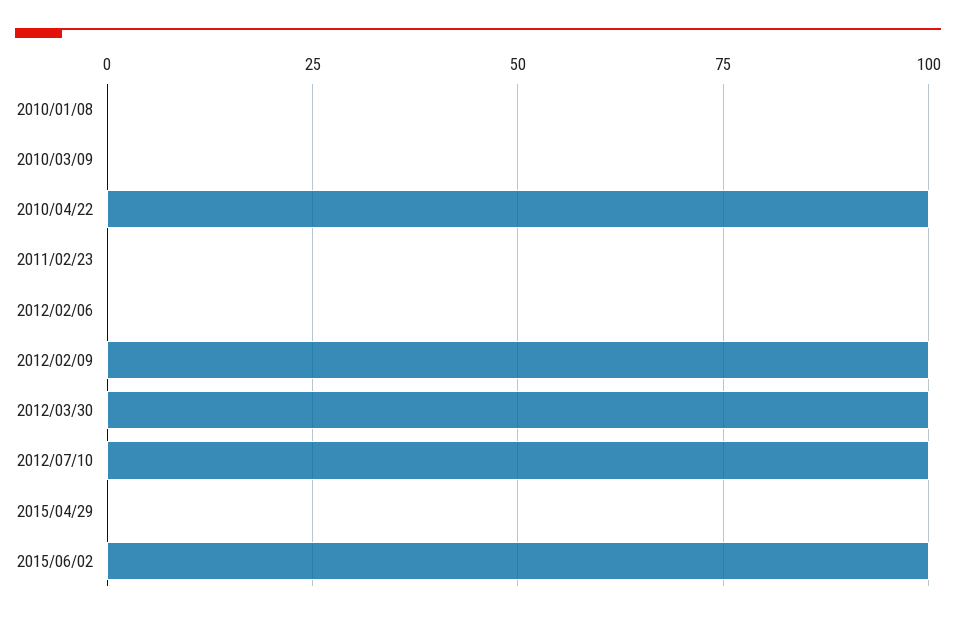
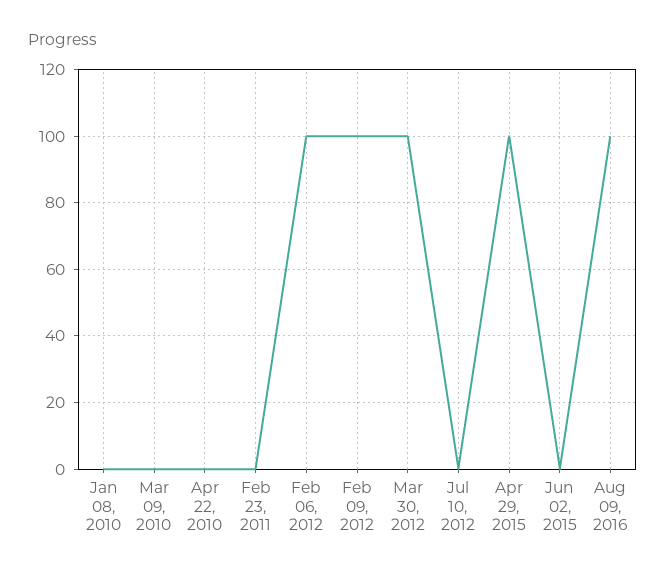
2010/04/22: 100 -> 0
2012/02/06: 0 -> 100
2012/07/10: 100 -> 0
2015/04/29: 0 -> 100
2015/06/02: 100 -> 0
Aug 09, 2016: none -> 100

